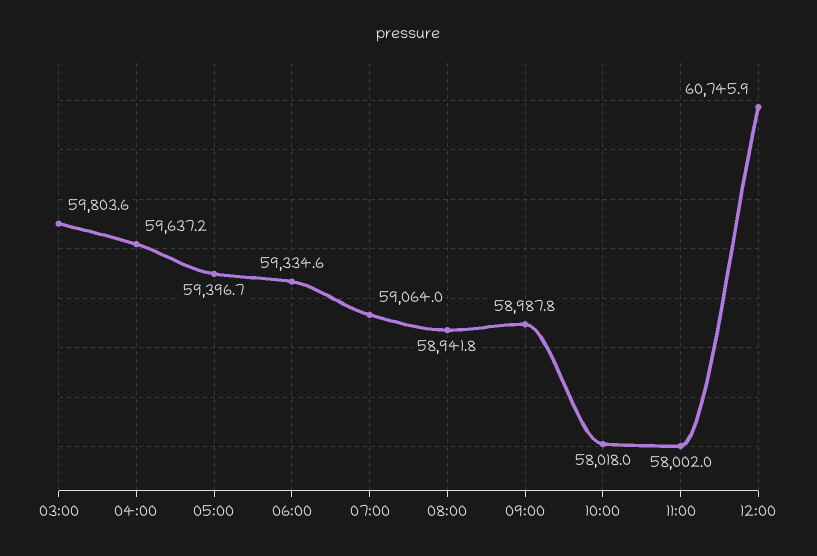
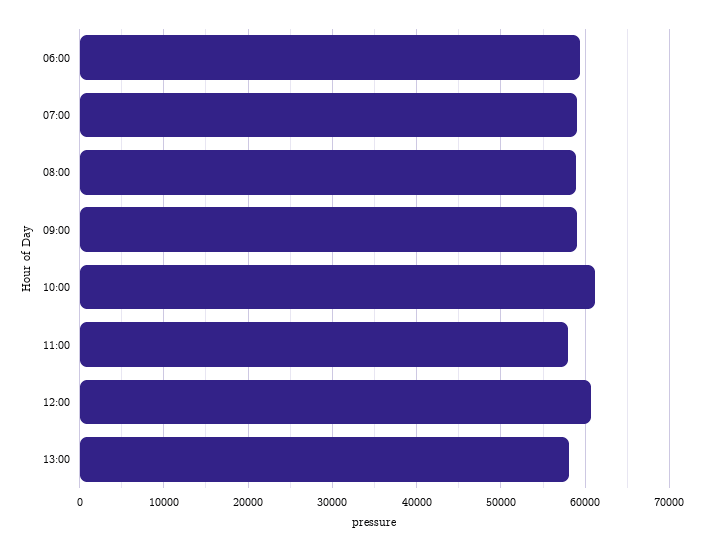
03:00: 59803.6 -> none
04:00: 59637.2 -> none
05:00: 59396.7 -> none
10:00: 58018 -> 61000
13:00: none -> 58000

